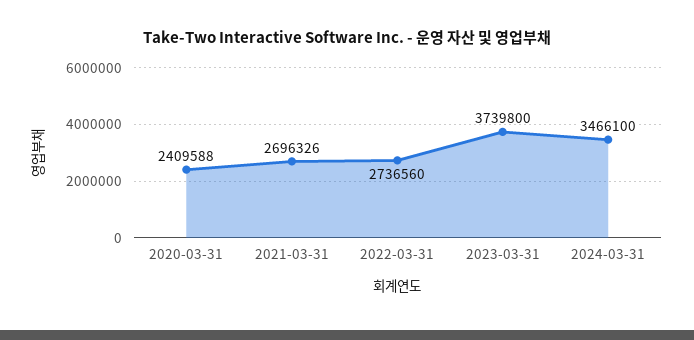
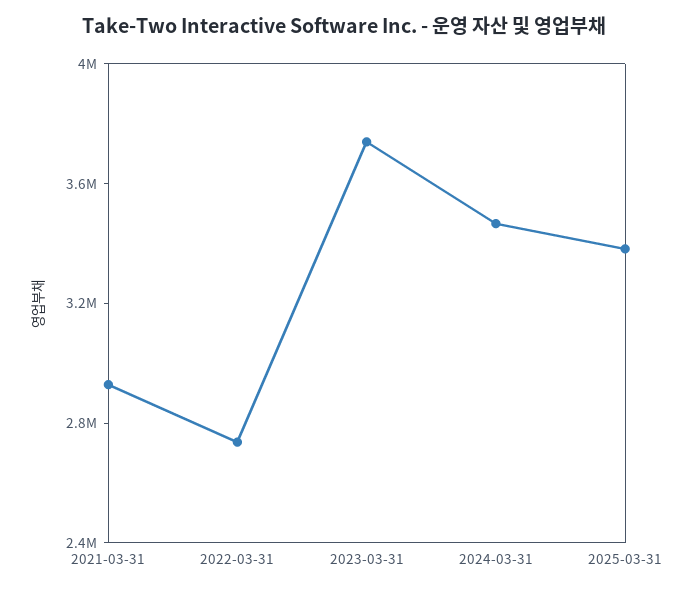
2020-03-31: 2409588 -> none
2021-03-31: 2696326 -> 2900000
2025-03-31: none -> 3400000

